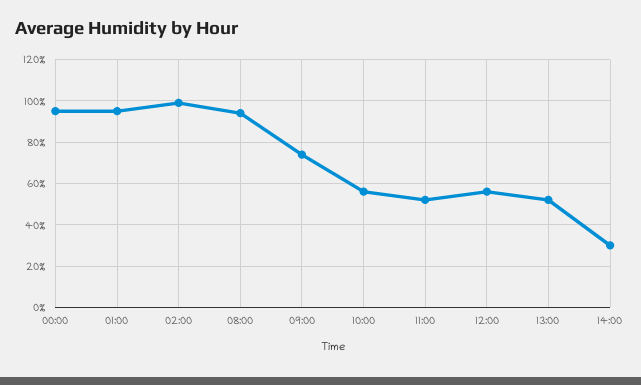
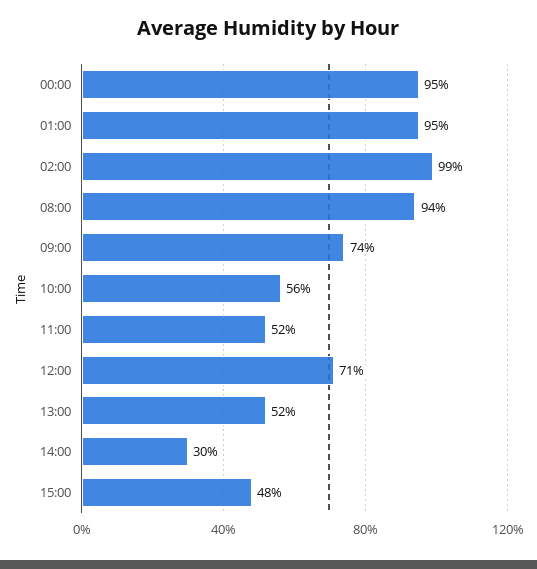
12:00: 55 -> 71
15:00: none -> 48

